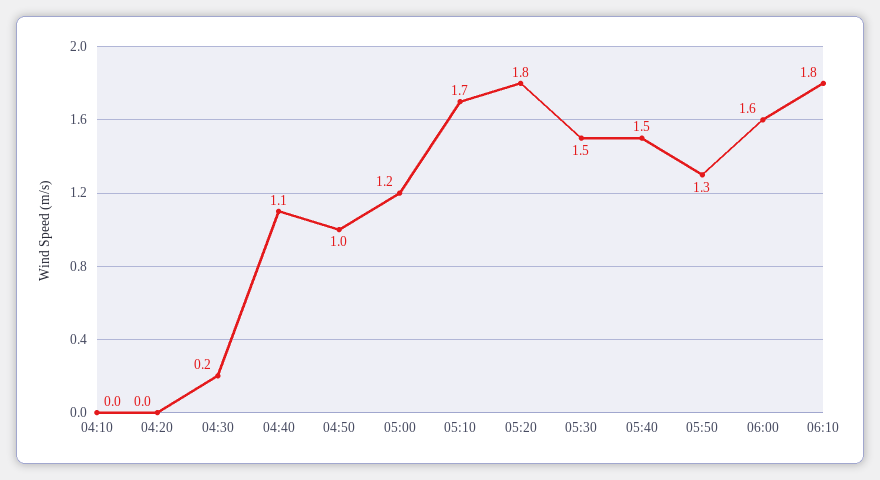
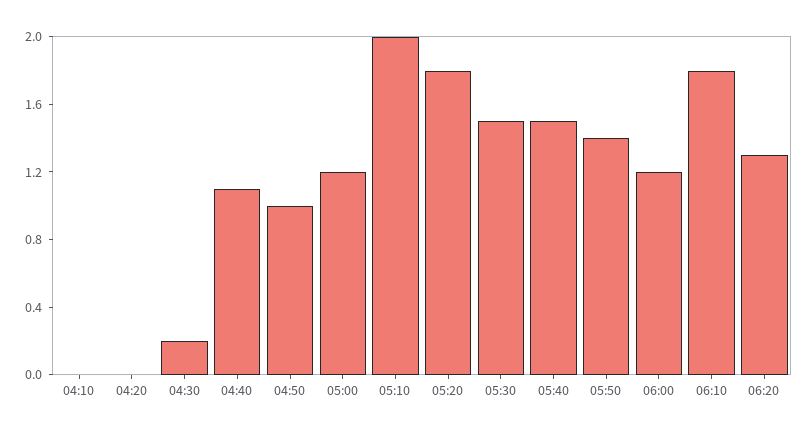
05:10: 1.7 -> 2
05:50: 1.3 -> 1.4
06:00: 1.6 -> 1.2
06:20: none -> 1.3

